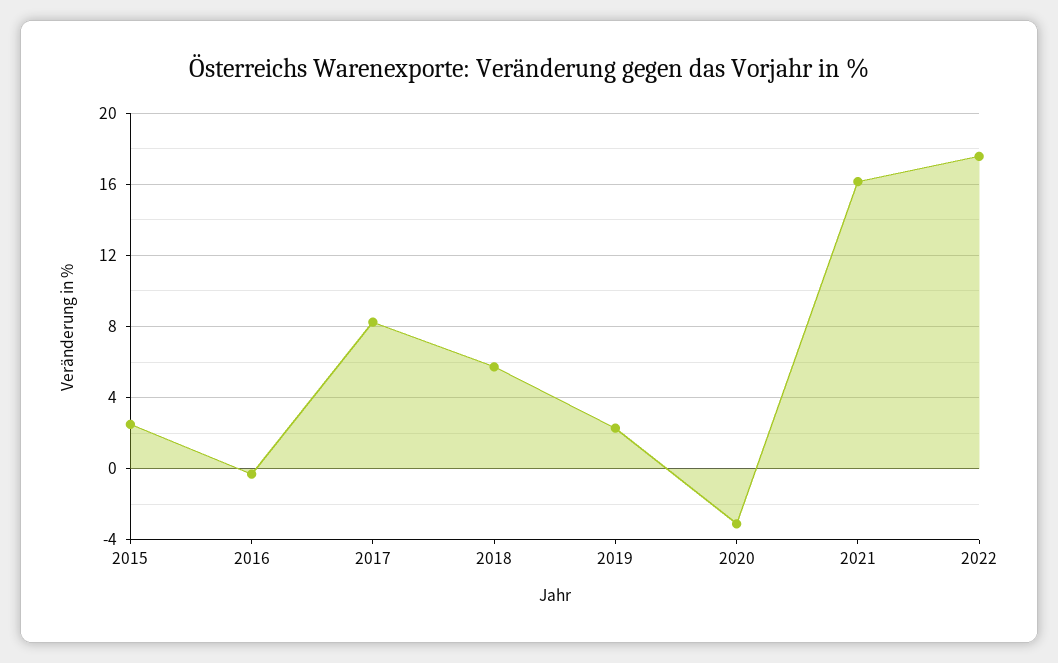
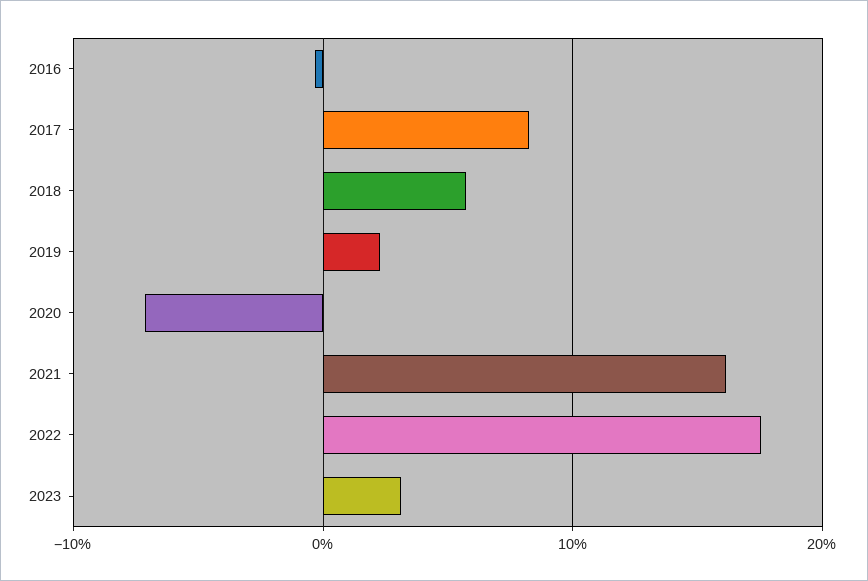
2015: 2.5 -> none
2020: -3 -> -7
2023: none -> 3

